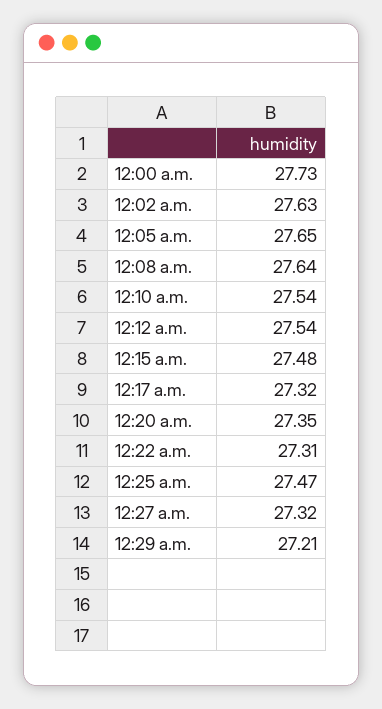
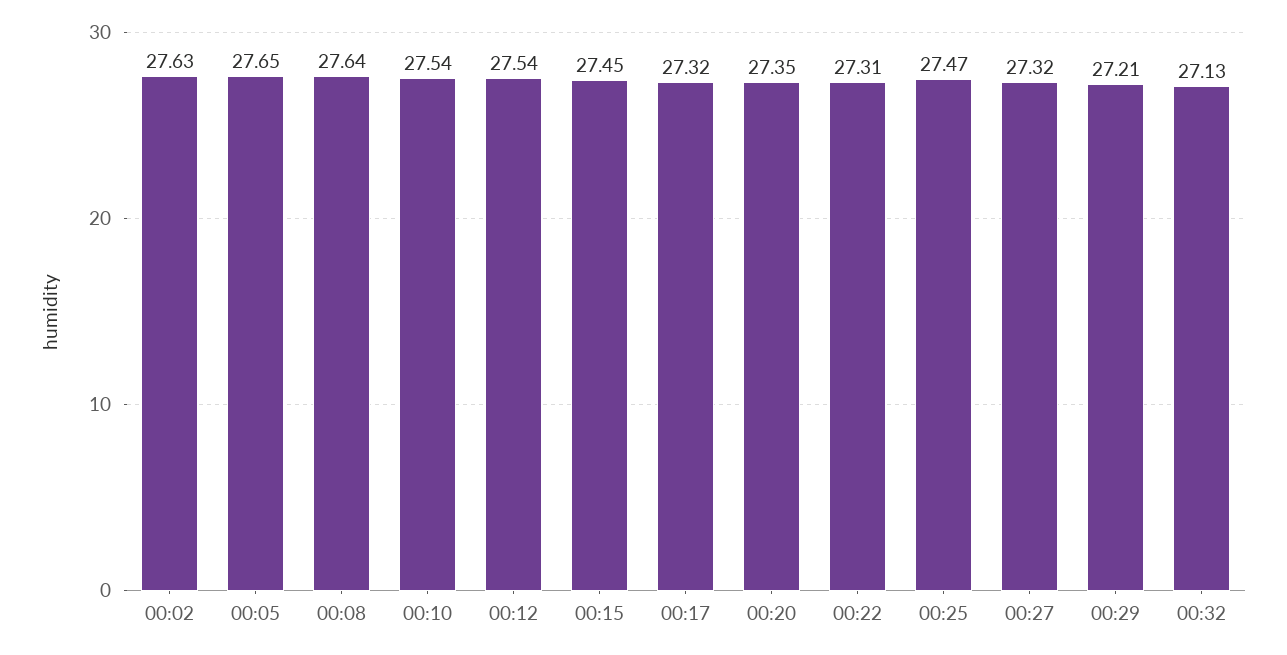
12:00 a.m.: 27.73 -> none
12:15 a.m.: 27.48 -> 27.45
00:32: none -> 27.13

